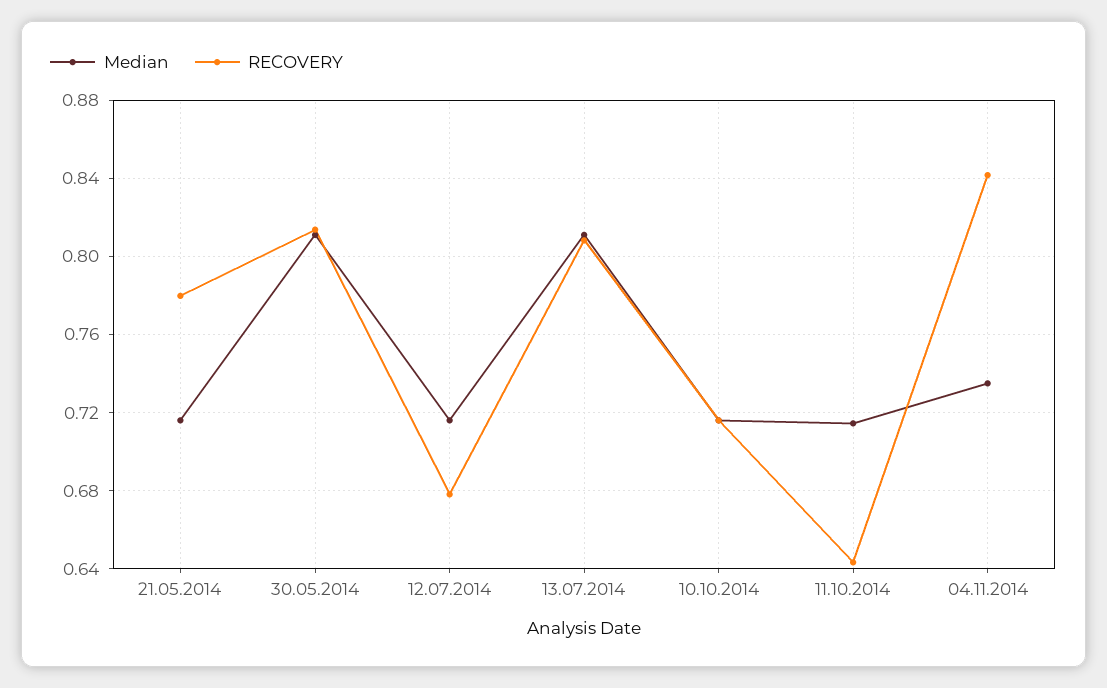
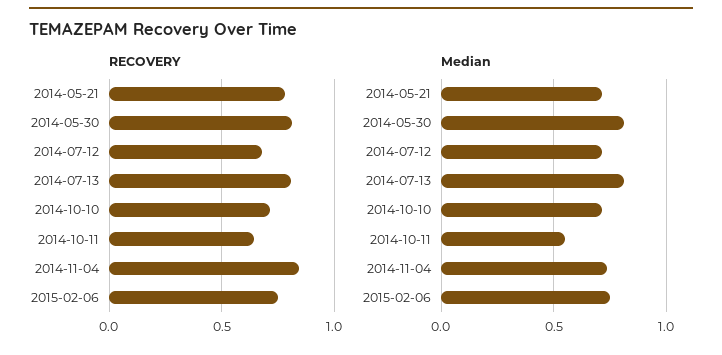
Median, 11.10.2014: 0.715 -> 0.55
RECOVERY, 2015-02-06: none -> 0.75
Median, 2015-02-06: none -> 0.75

